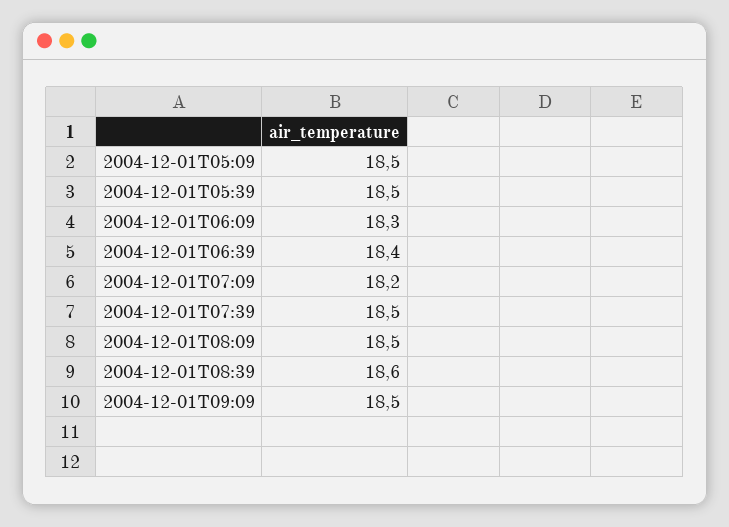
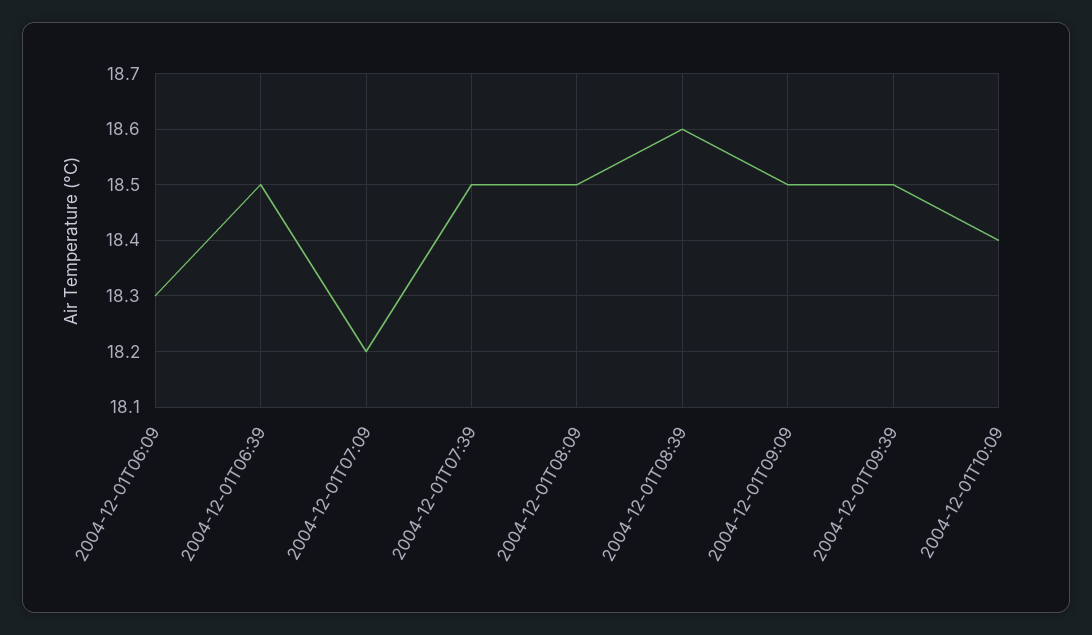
2004-12-01T05:09: 18.5 -> none
2004-12-01T05:39: 18.5 -> none
2004-12-01T06:39: 18.4 -> 18.5
2004-12-01T09:39: none -> 18.5
2004-12-01T10:09: none -> 18.4

